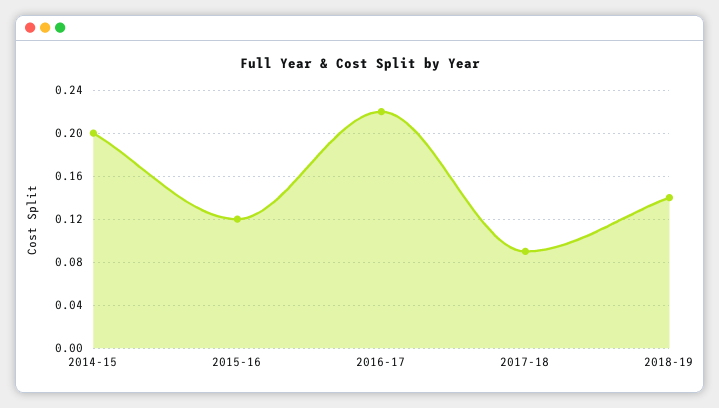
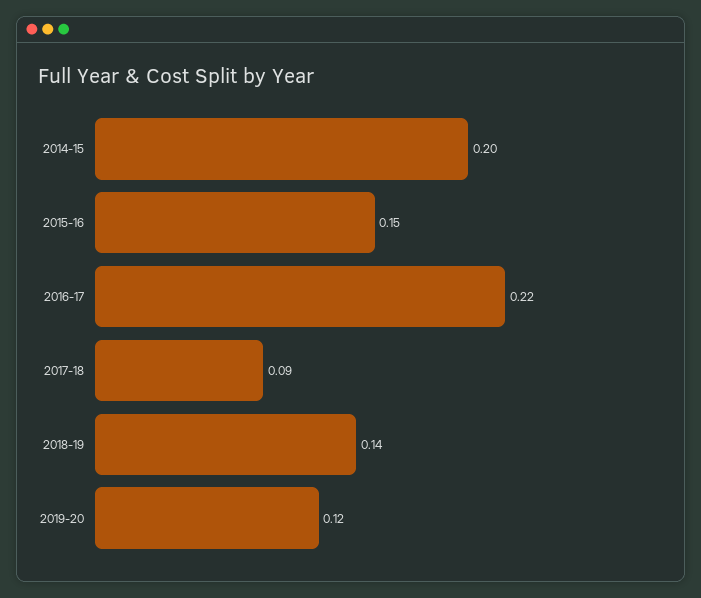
2015-16: 0.12 -> 0.15
2019-20: none -> 0.12

